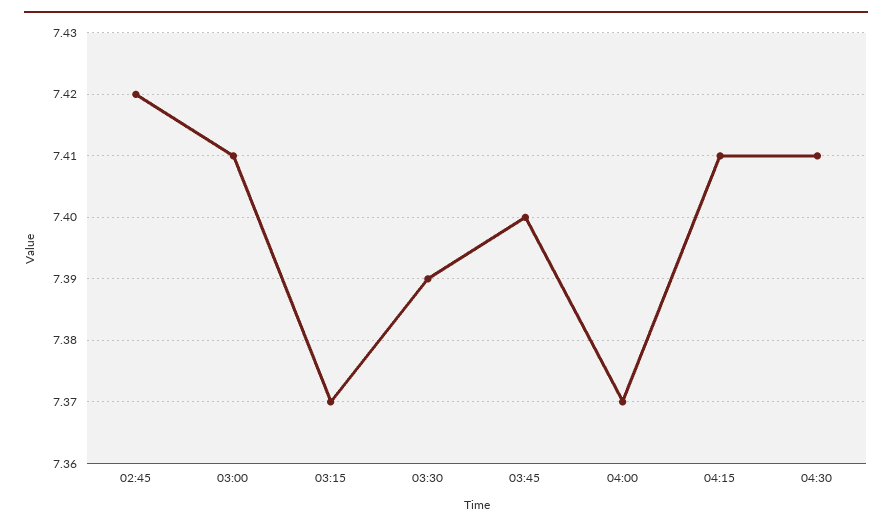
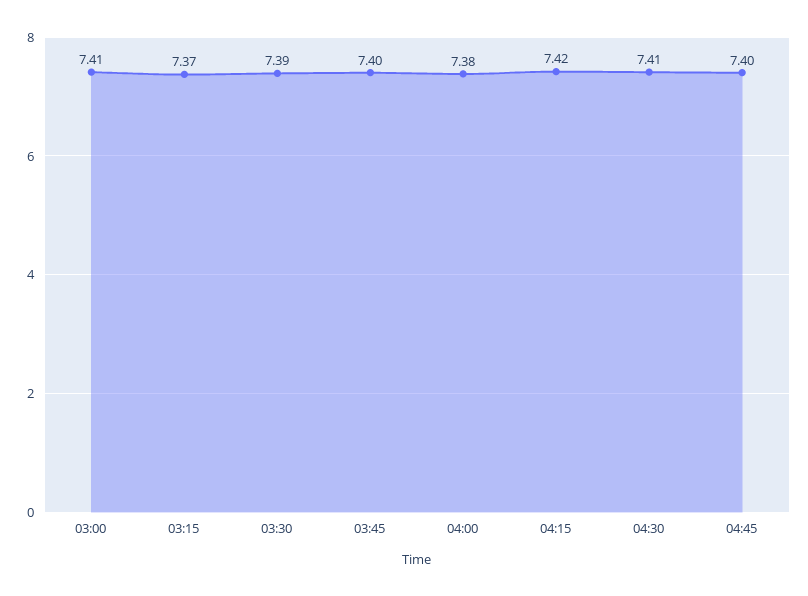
02:45: 7.42 -> none
04:00: 7.37 -> 7.38
04:15: 7.41 -> 7.42
04:45: none -> 7.4

